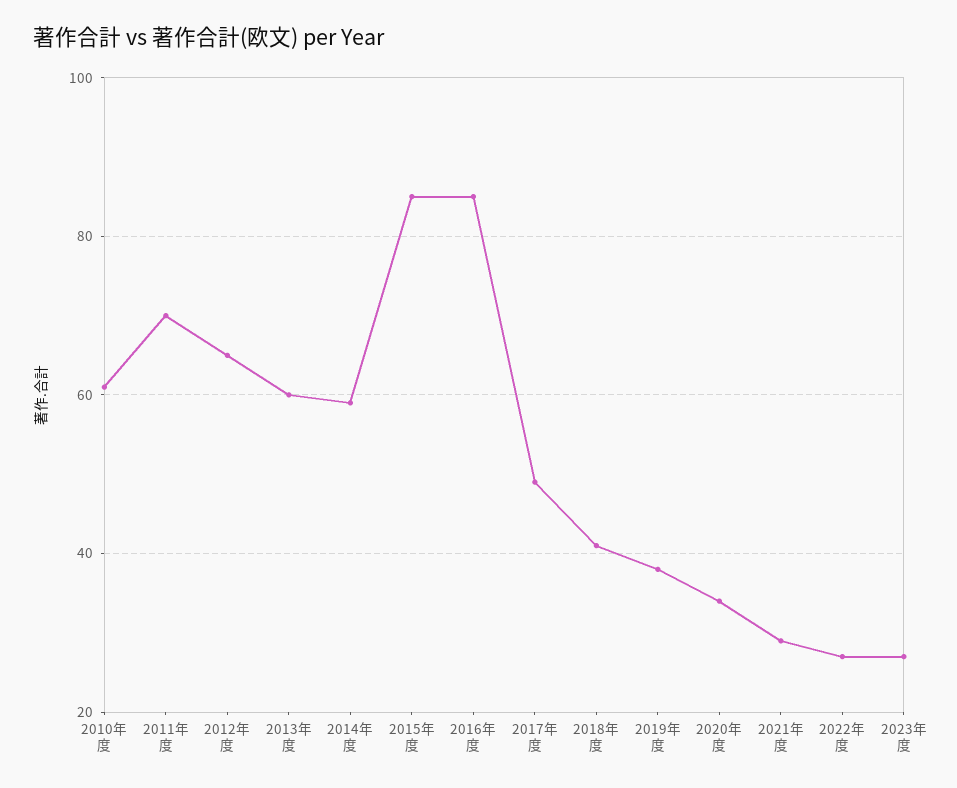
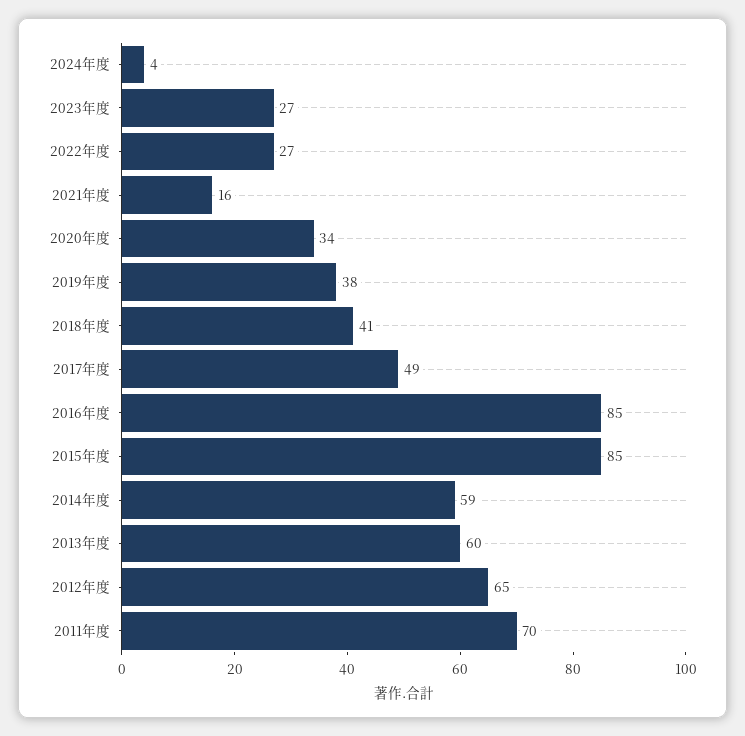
2010年度: 60 -> none
2021年度: 30 -> 16
2024年度: none -> 4

